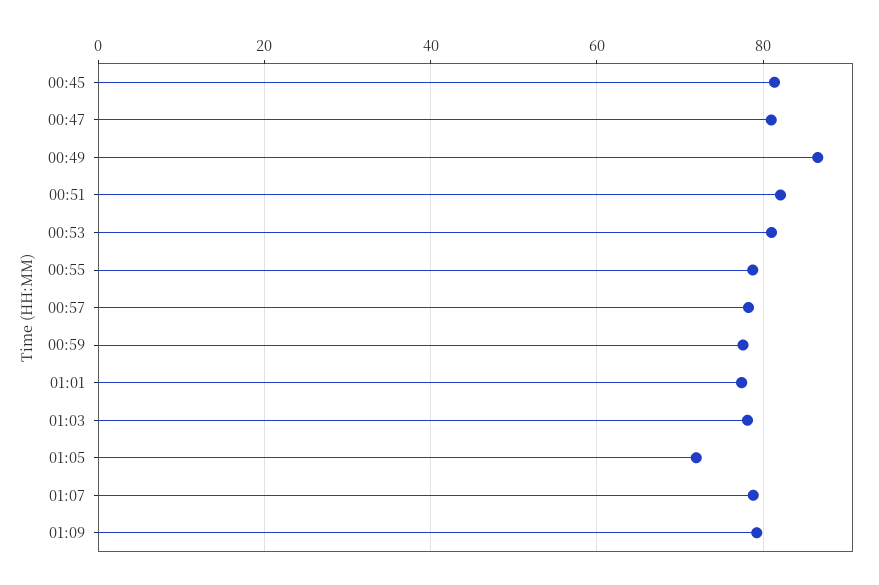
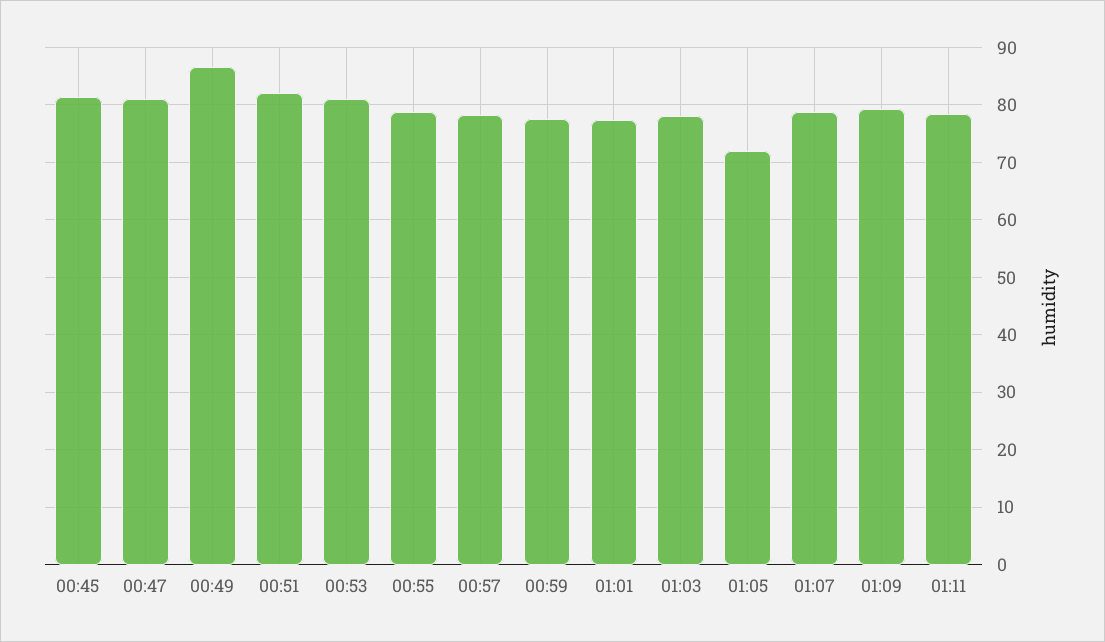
01:11: none -> 78

